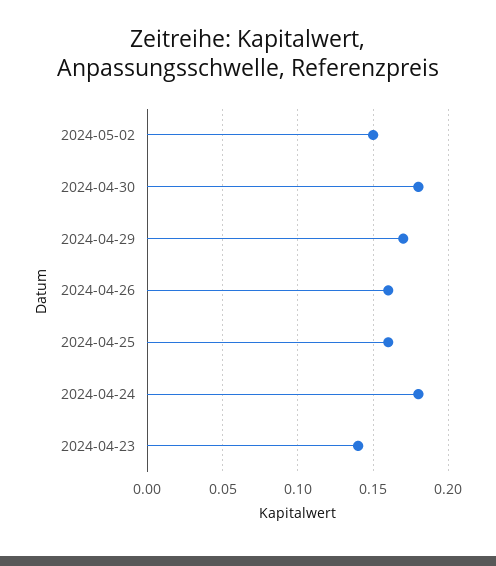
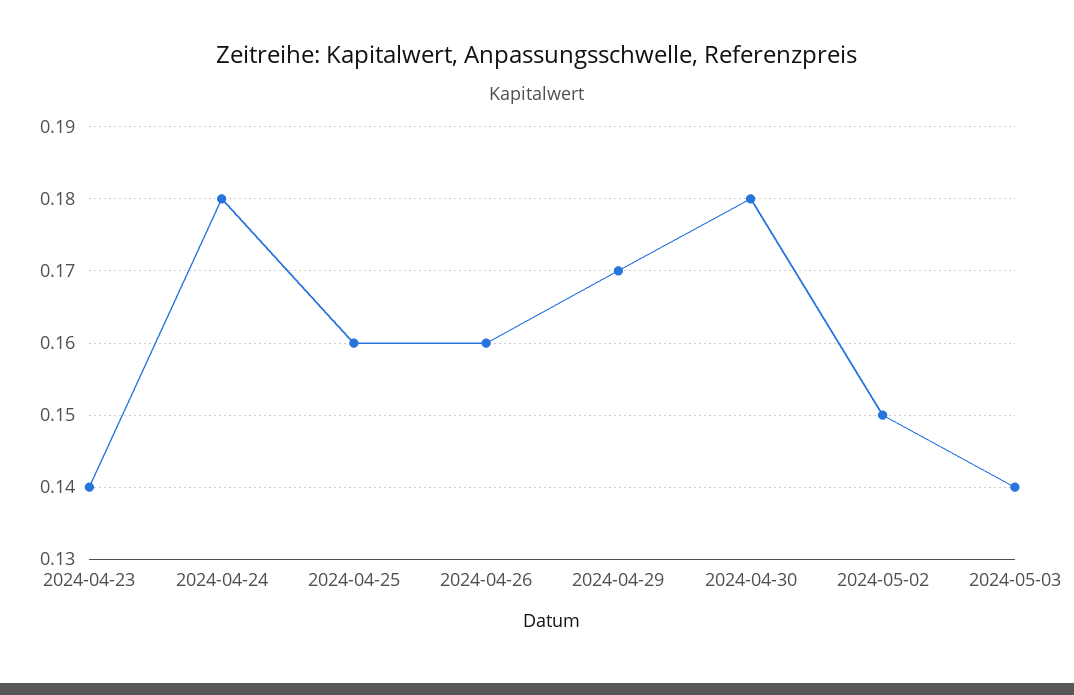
2024-05-03: none -> 0.14

